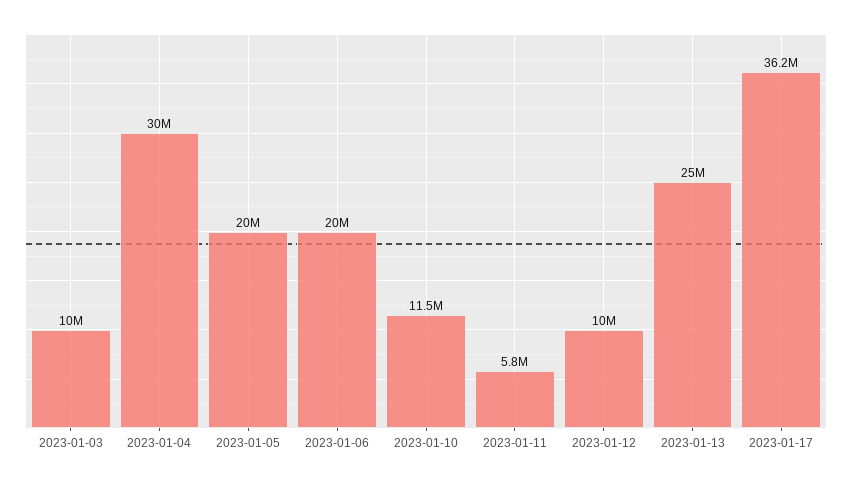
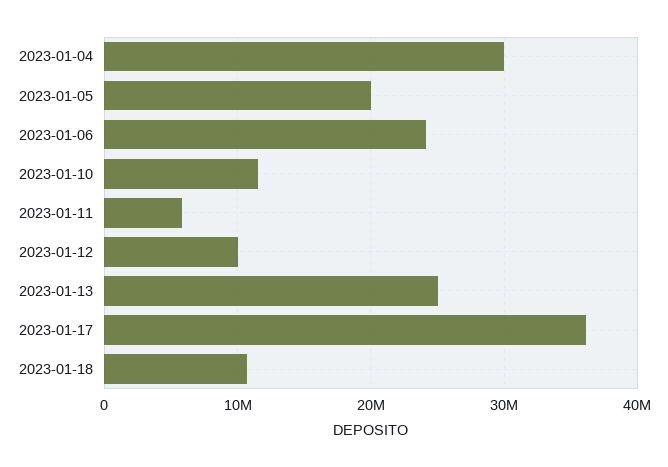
2023-01-03: 10000000 -> none
2023-01-06: 20000000 -> 24000000
2023-01-18: none -> 11000000

